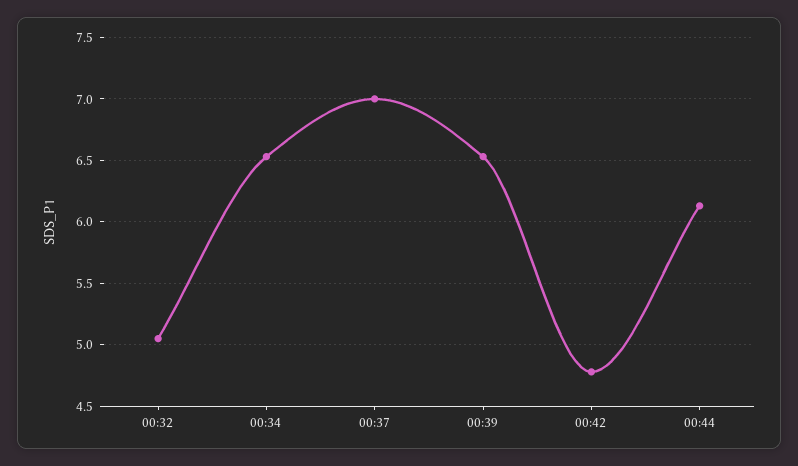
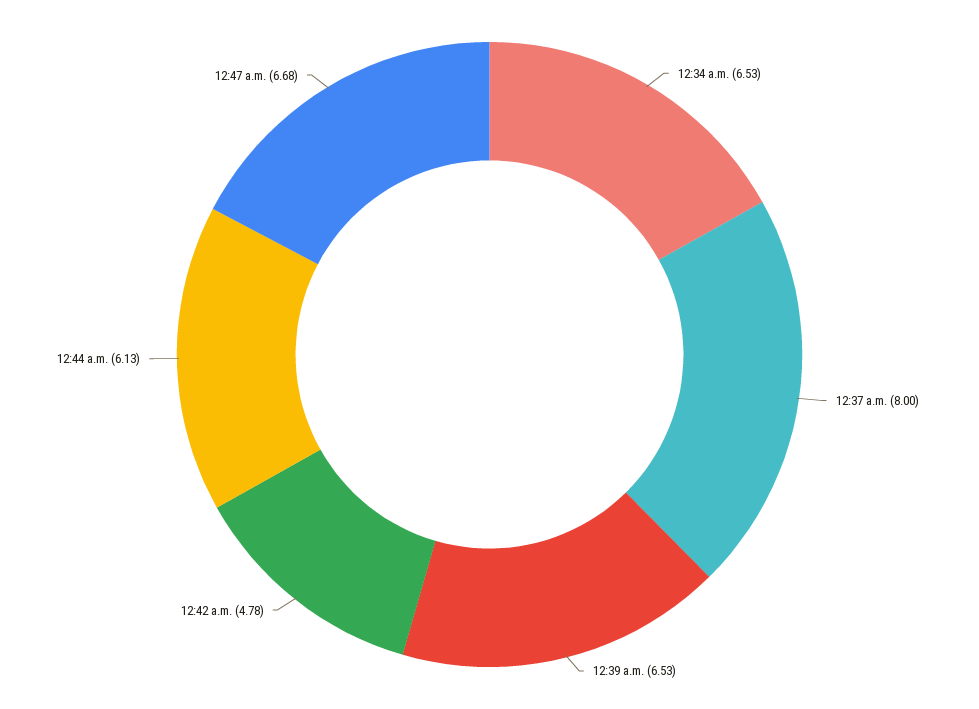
00:32: 5.05 -> none
00:37: 7 -> 8
12:47 a.m.: none -> 6.68

